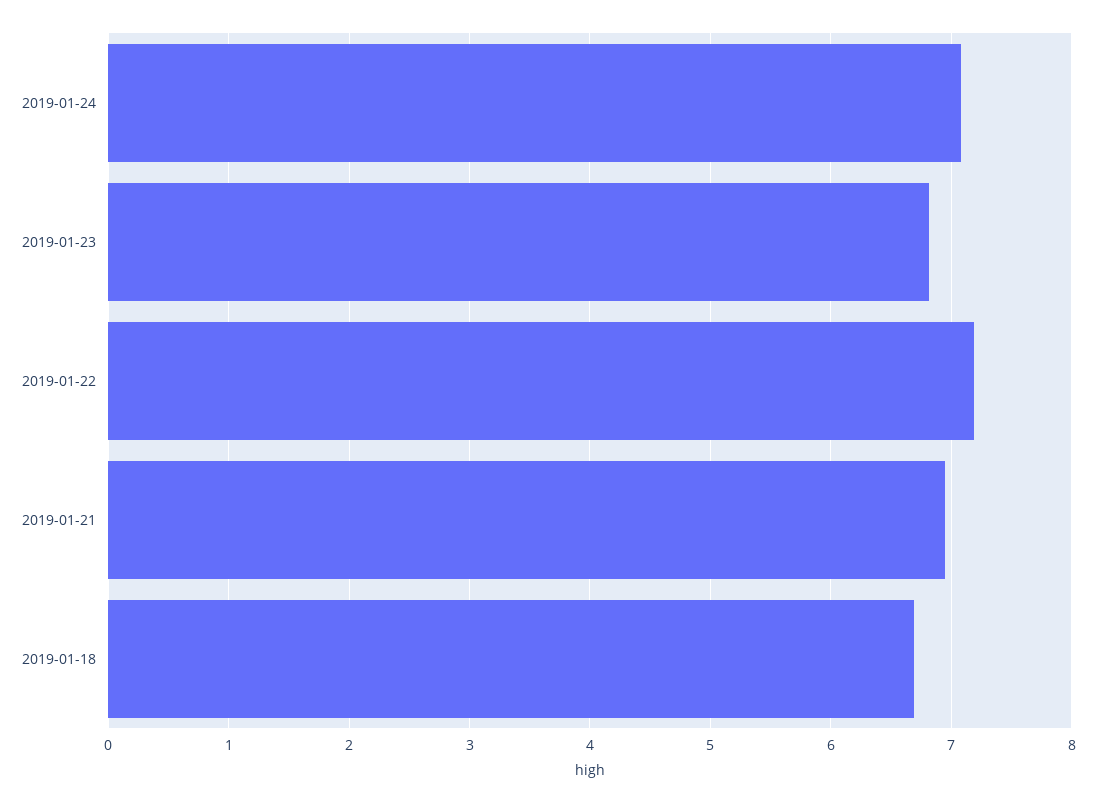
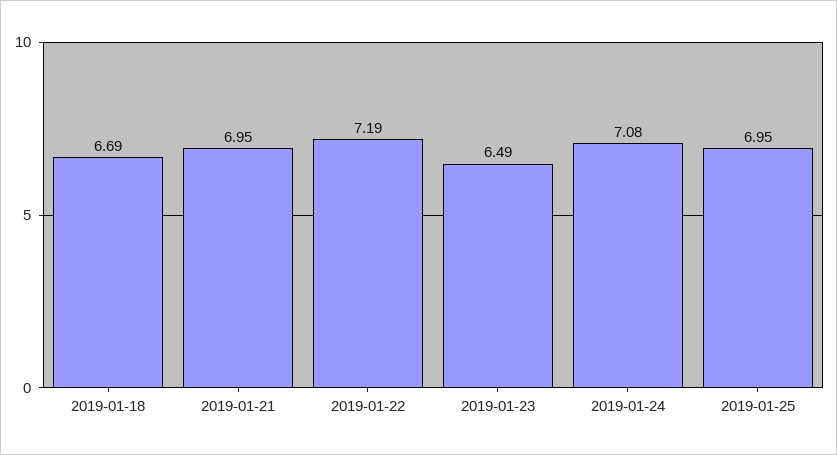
2019-01-23: 6.8 -> 6.49
2019-01-25: none -> 6.95

